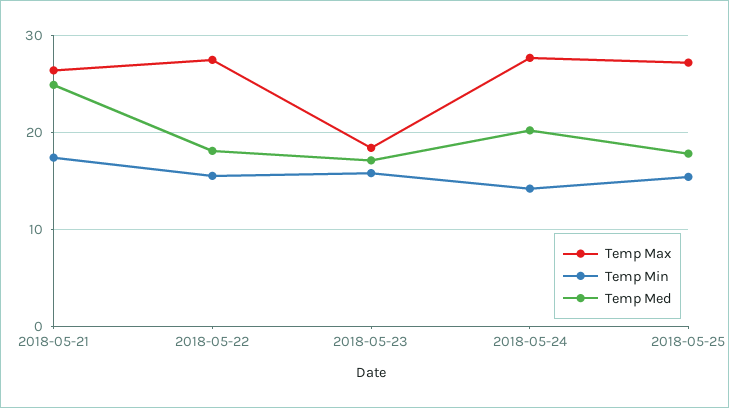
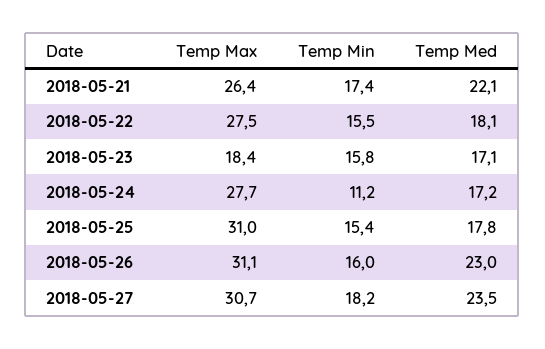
Temp Med, 2018-05-21: 25 -> 22.1
Temp Min, 2018-05-24: 14 -> 11.2
Temp Med, 2018-05-24: 20 -> 17.2
Temp Max, 2018-05-25: 27 -> 31
Temp Max, 2018-05-26: none -> 31.1
Temp Min, 2018-05-26: none -> 16
Temp Med, 2018-05-26: none -> 23
Temp Max, 2018-05-27: none -> 30.7
Temp Min, 2018-05-27: none -> 18.2
Temp Med, 2018-05-27: none -> 23.5

